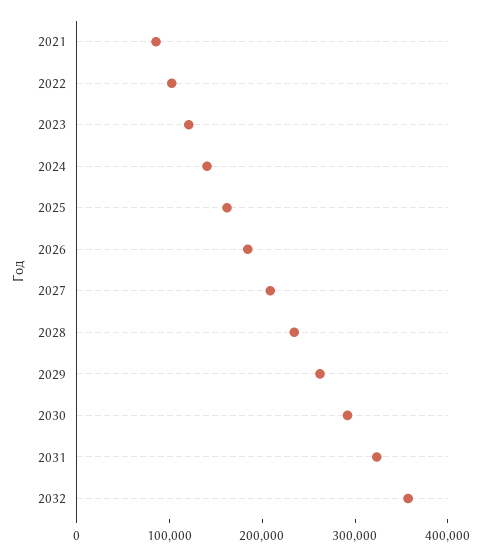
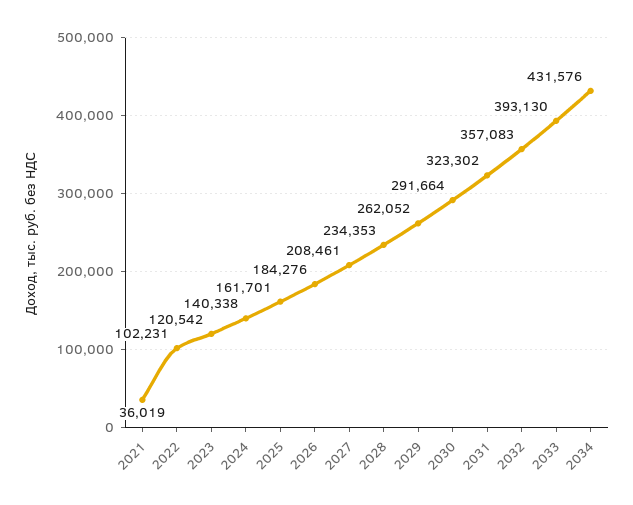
2021: 80000 -> 36019
2033: none -> 393130
2034: none -> 431576

